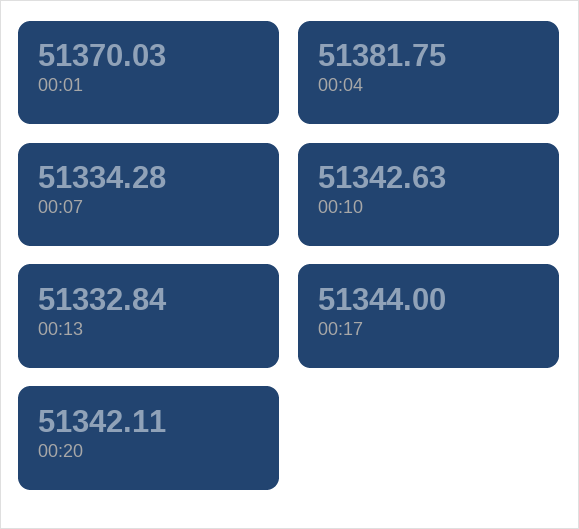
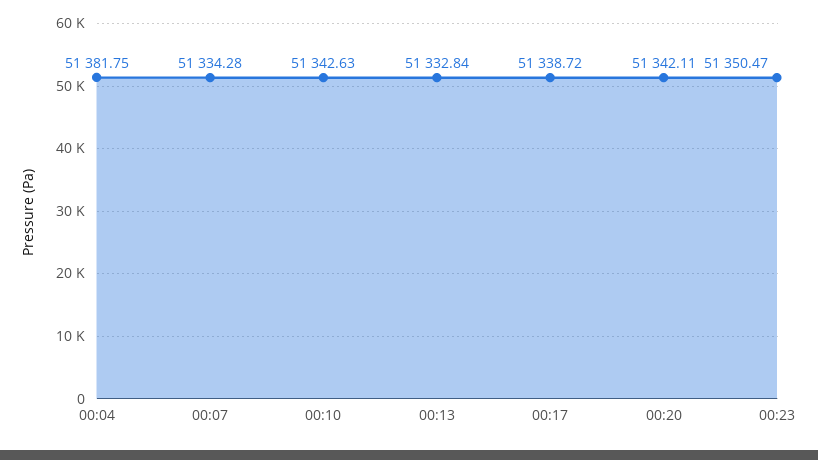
00:01: 51370.03 -> none
00:17: 51344 -> 51338.72
00:23: none -> 51350.47

